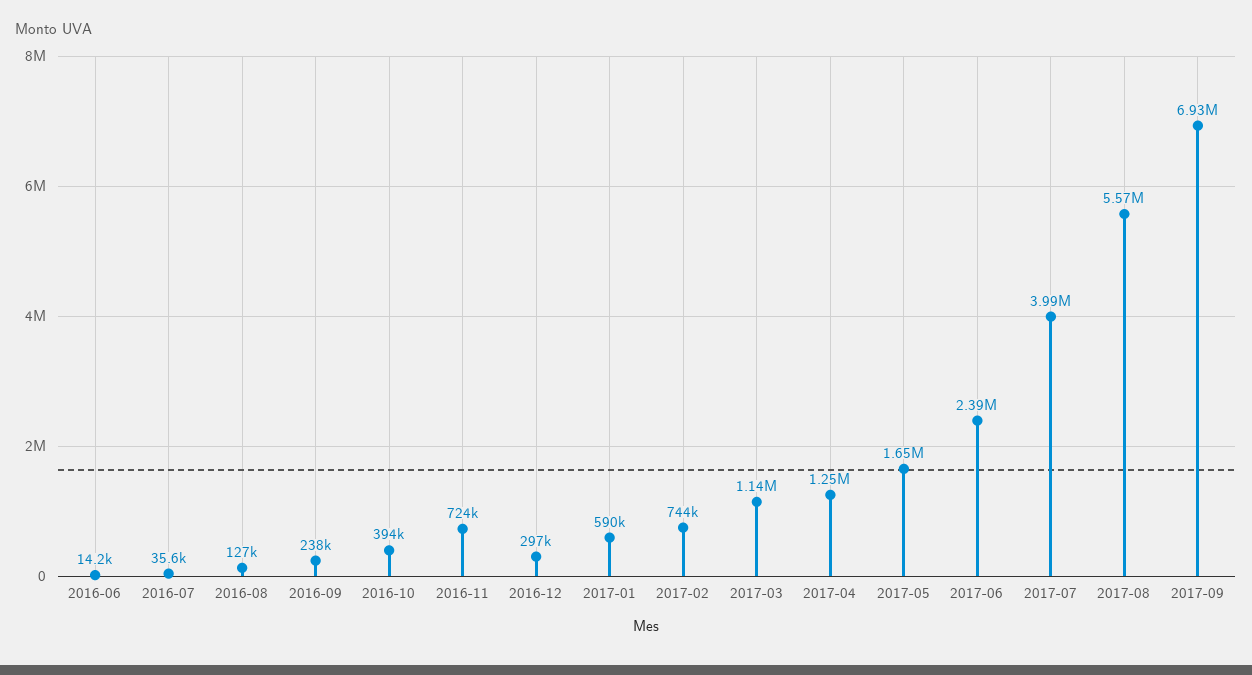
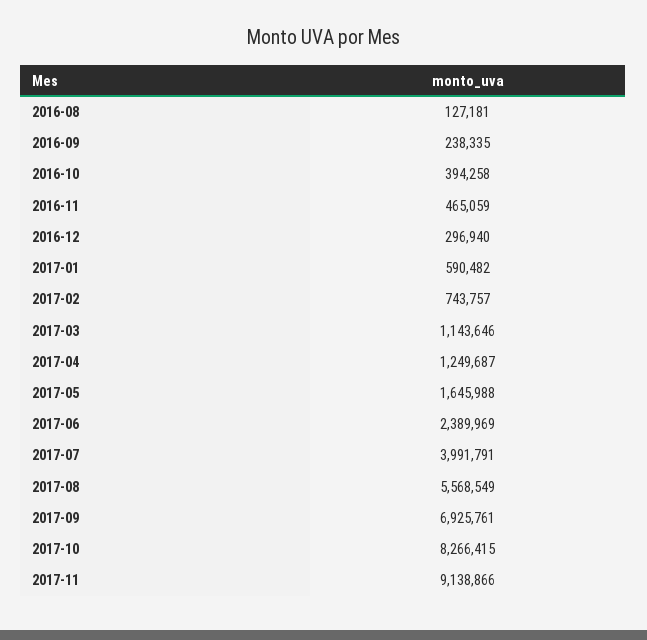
2016-06: 14200 -> none
2016-07: 35600 -> none
2016-11: 724000 -> 465059
2017-10: none -> 8266415
2017-11: none -> 9138866

